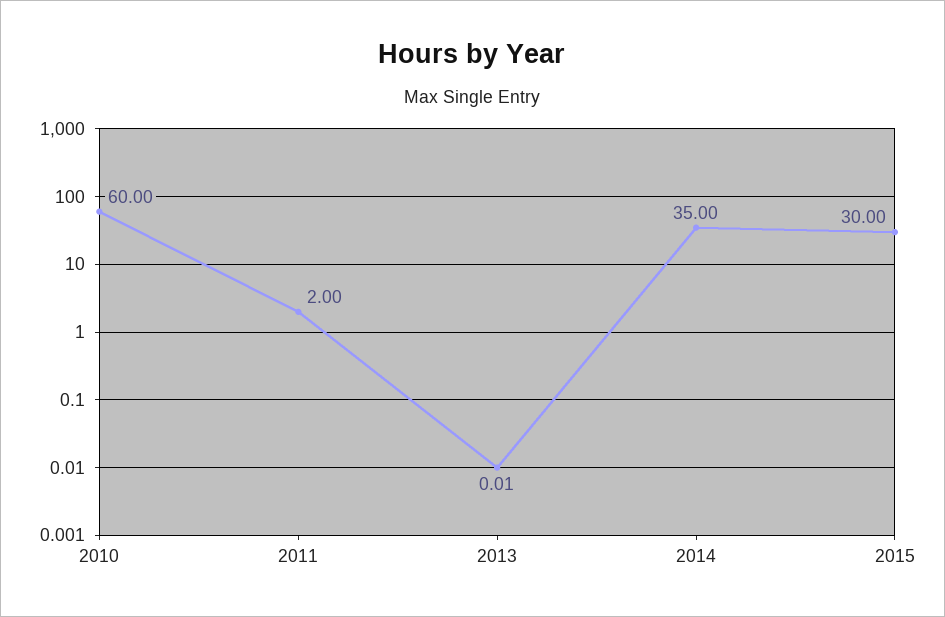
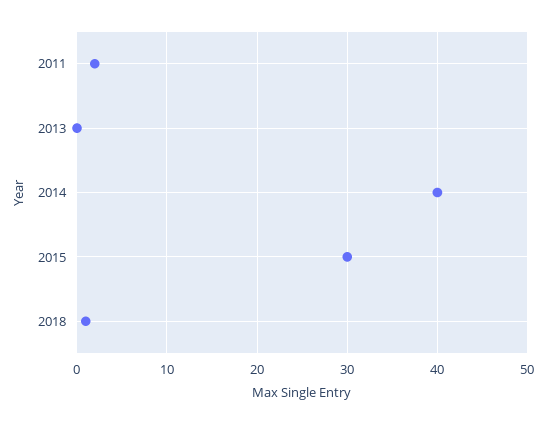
2010: 60 -> none
2014: 35 -> 40
2018: none -> 1

